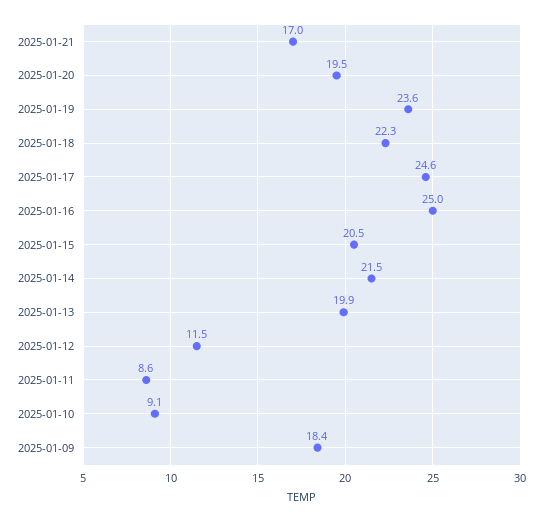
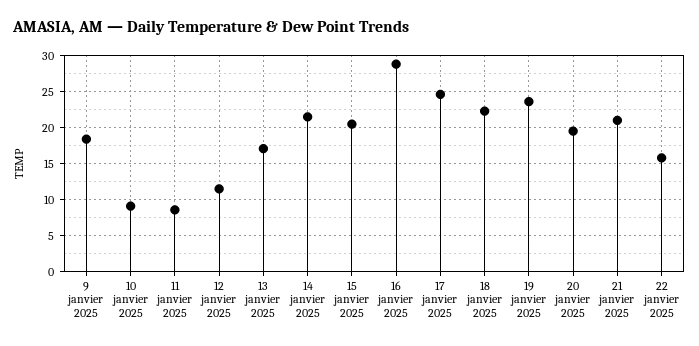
2025-01-21: 17 -> 21
2025-01-16: 25 -> 29
2025-01-13: 19.9 -> 17
22 janvier 2025: none -> 16

